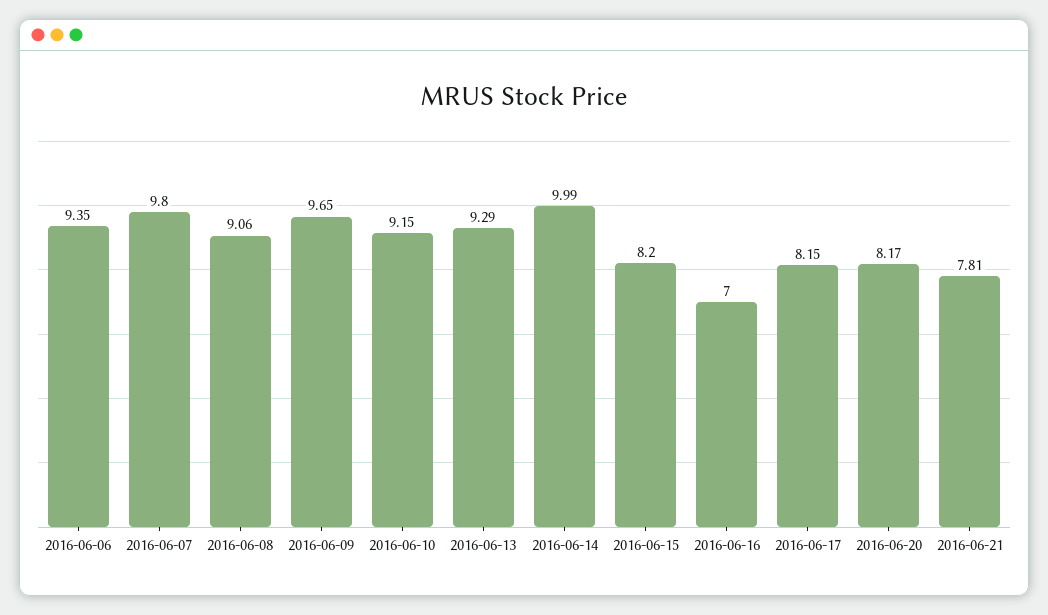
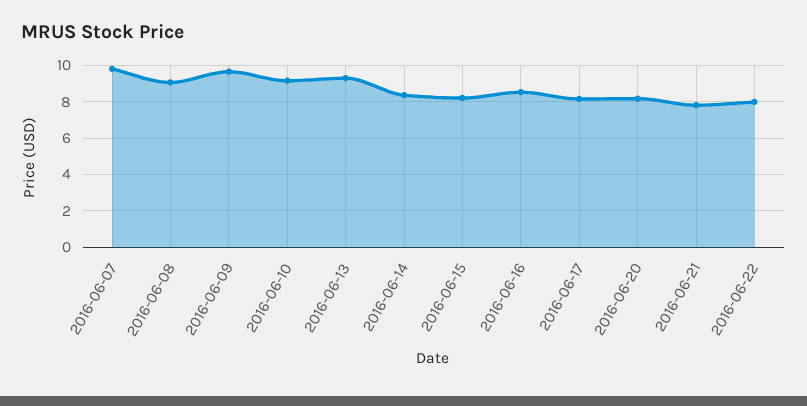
2016-06-06: 9.35 -> none
2016-06-14: 9.99 -> 8.5
2016-06-16: 7 -> 8.5
2016-06-22: none -> 8

